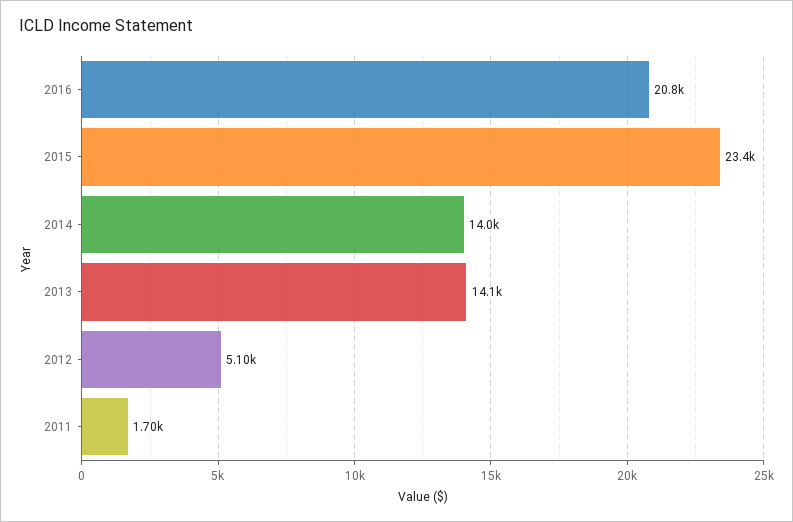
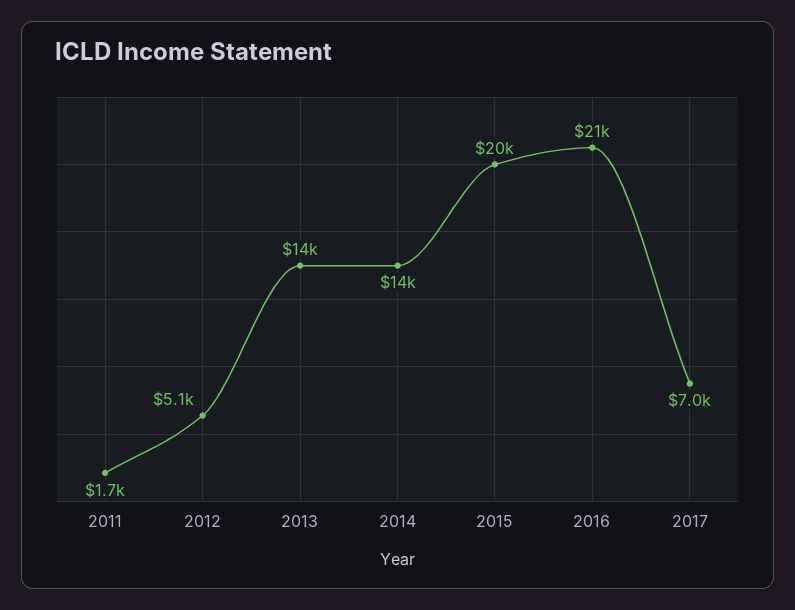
2015: 23400 -> 20000
2017: none -> 7000

